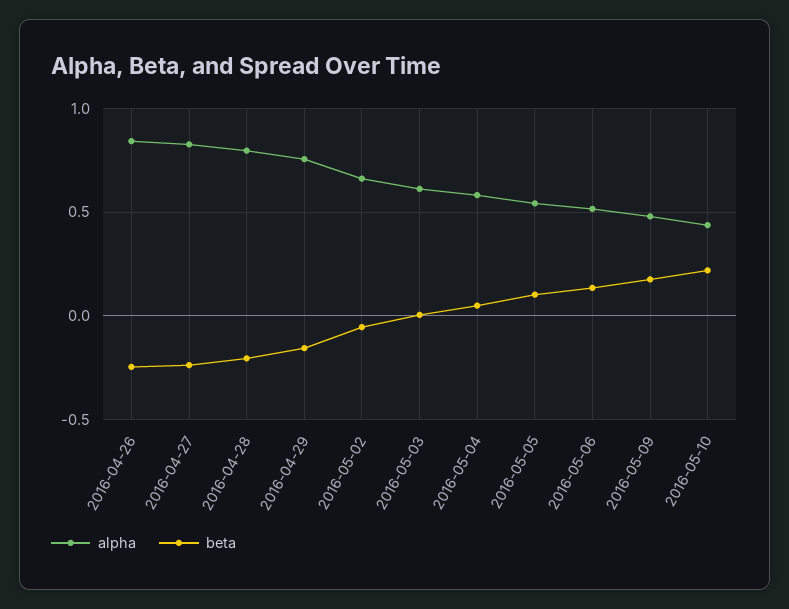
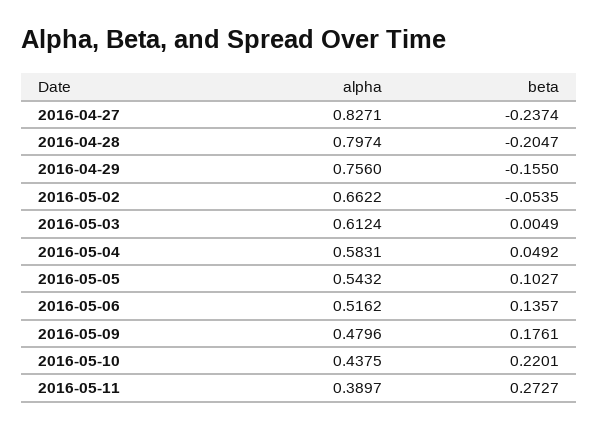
alpha, 2016-04-26: 0.85 -> none
beta, 2016-04-26: -0.25 -> none
alpha, 2016-05-11: none -> 0.3897
beta, 2016-05-11: none -> 0.2727

